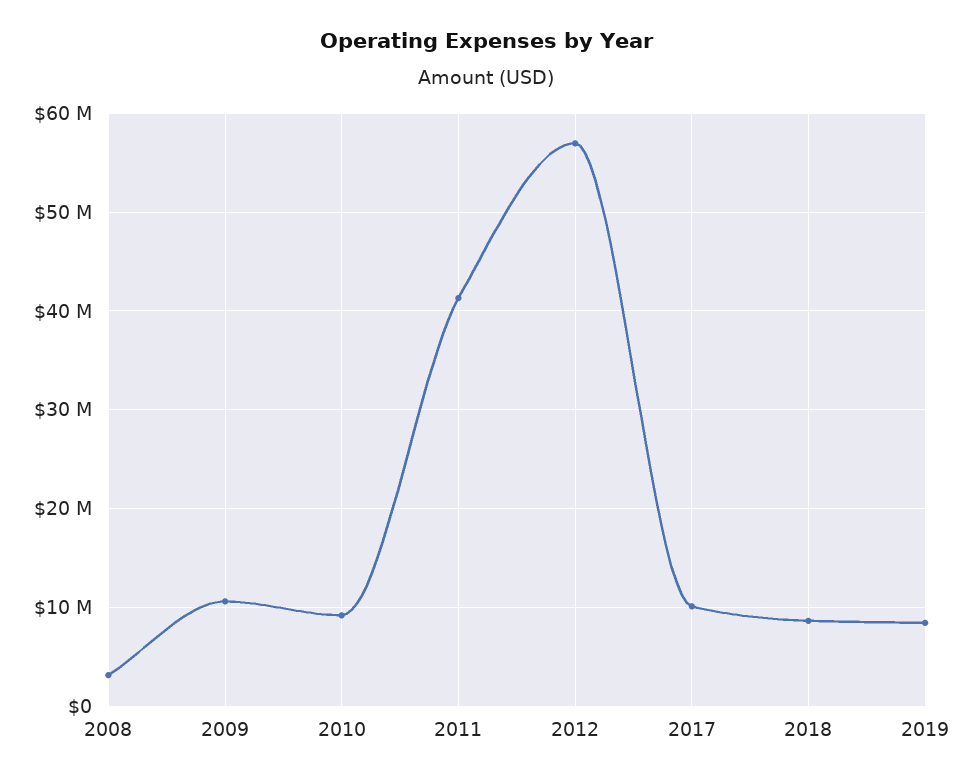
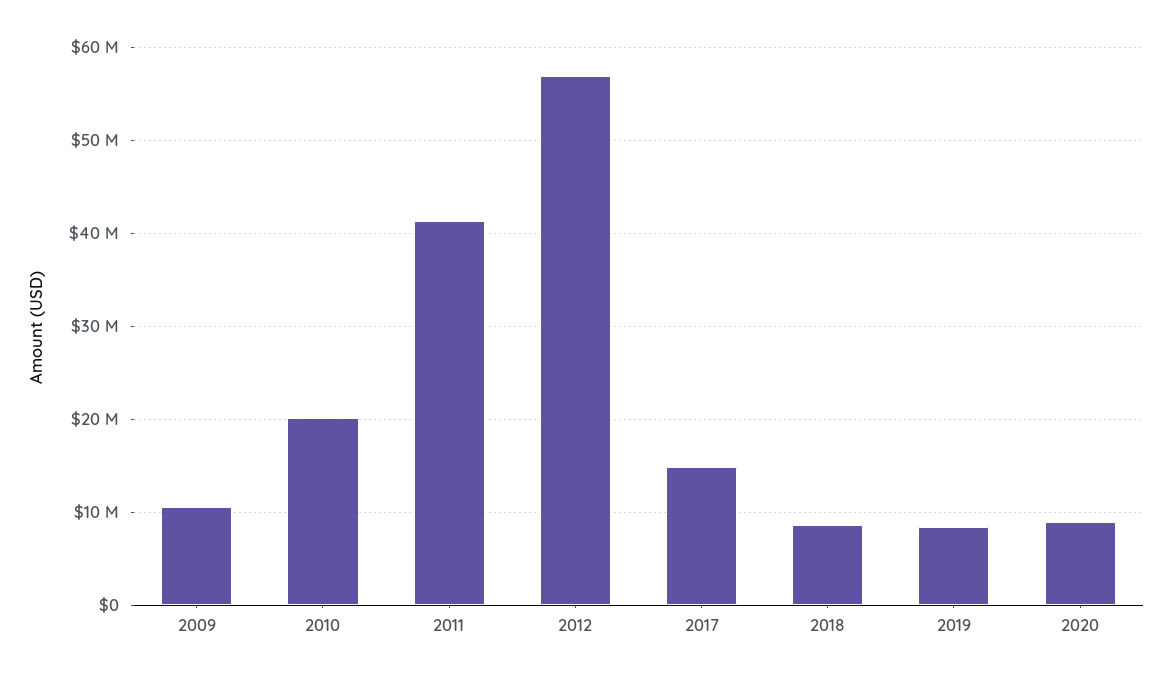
2008: 3000000 -> none
2010: 9000000 -> 20000000
2017: 10000000 -> 15000000
2020: none -> 9000000

